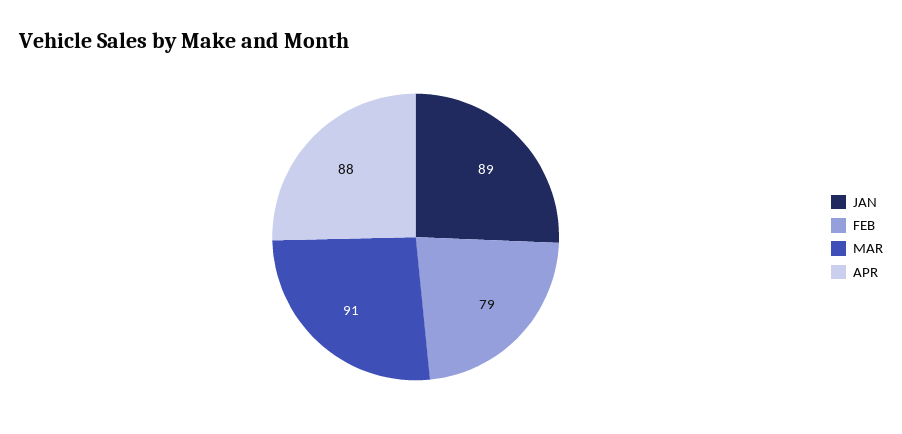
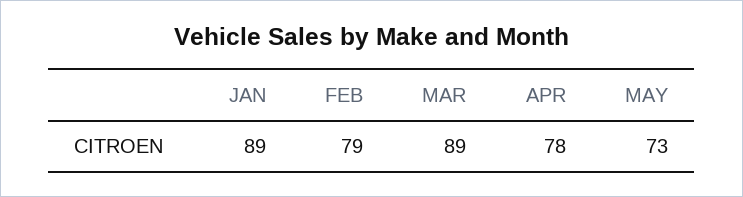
MAR: 91 -> 89
APR: 88 -> 78
MAY: none -> 73

